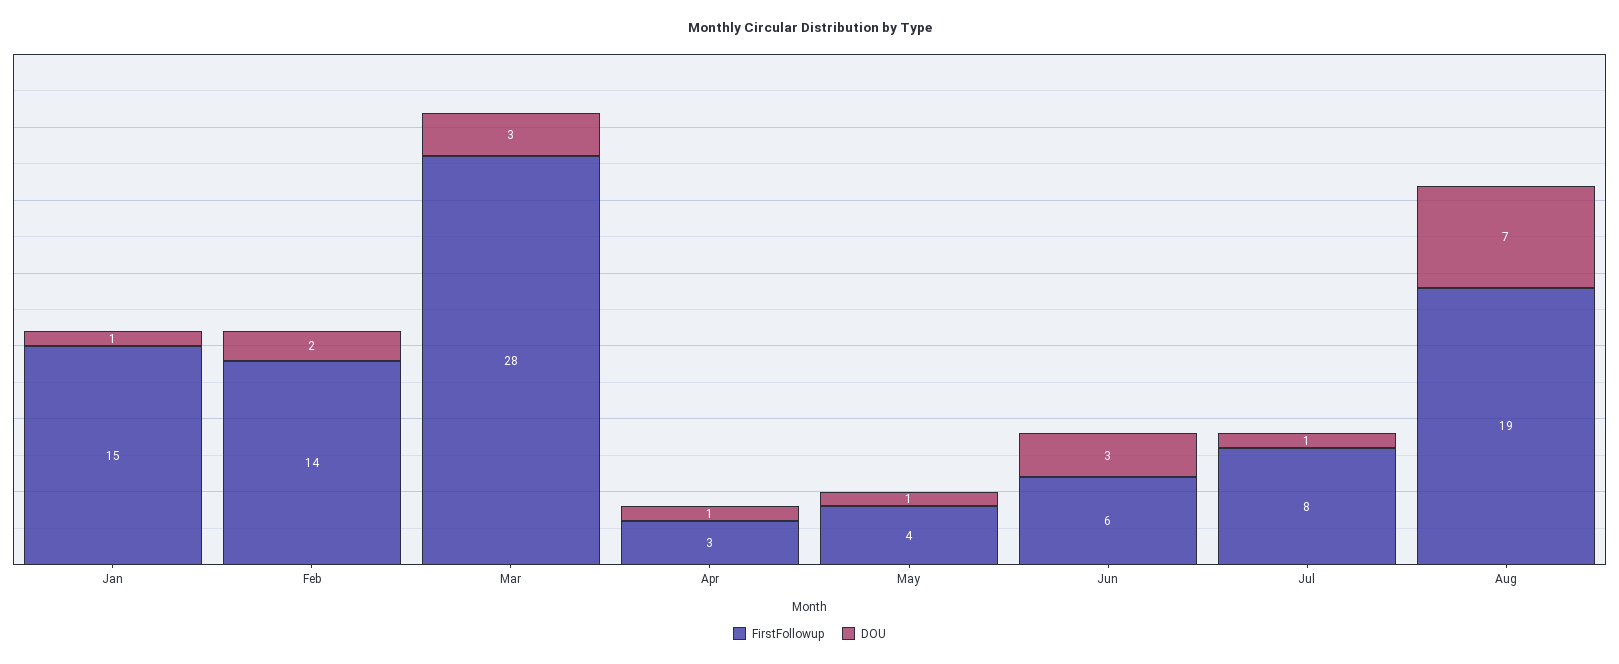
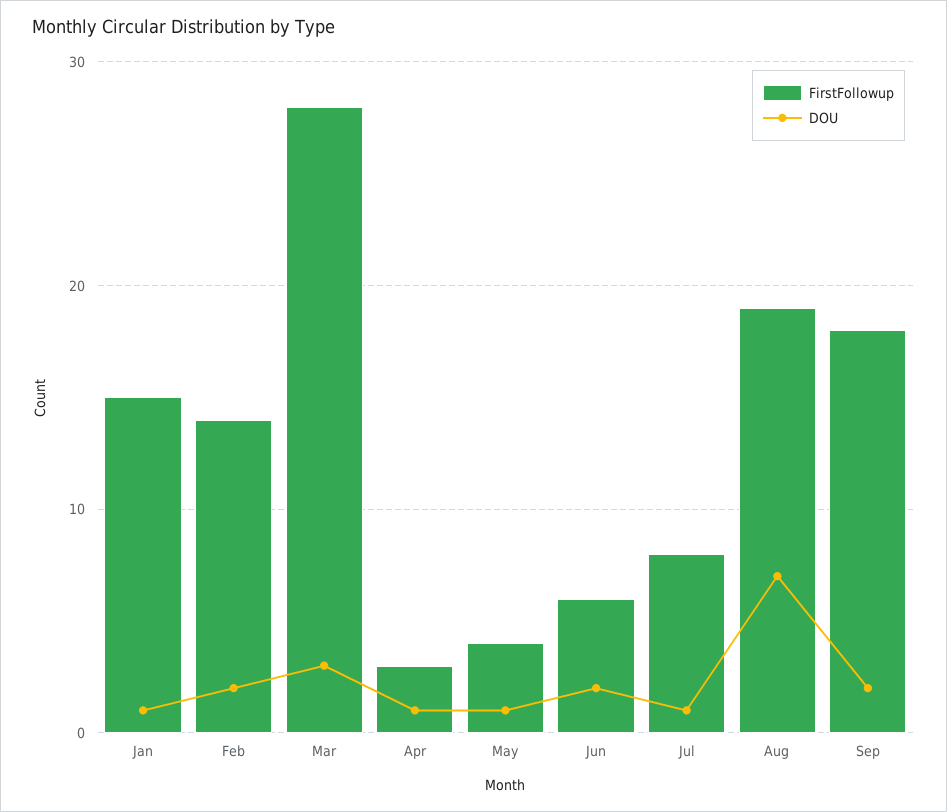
DOU, Jun: 3 -> 2
FirstFollowup, Sep: none -> 18
DOU, Sep: none -> 2

